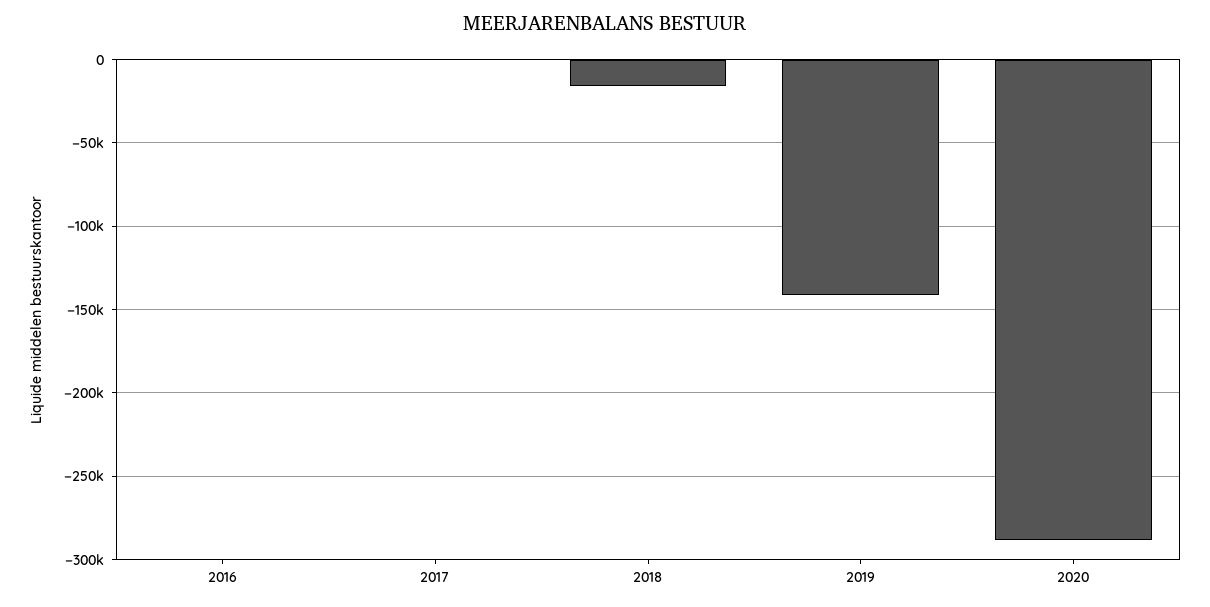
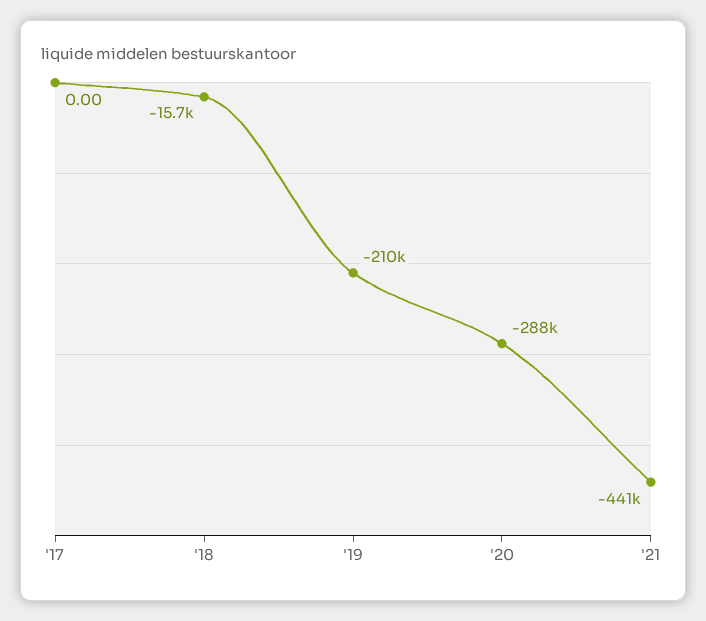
2016: 0 -> none
2019: -140000 -> -210000
'21: none -> -441000

